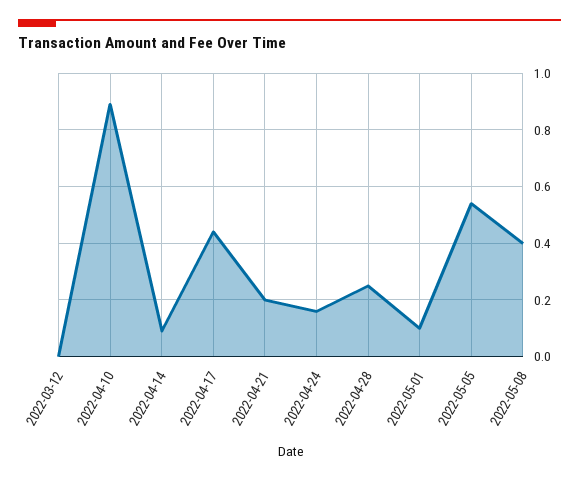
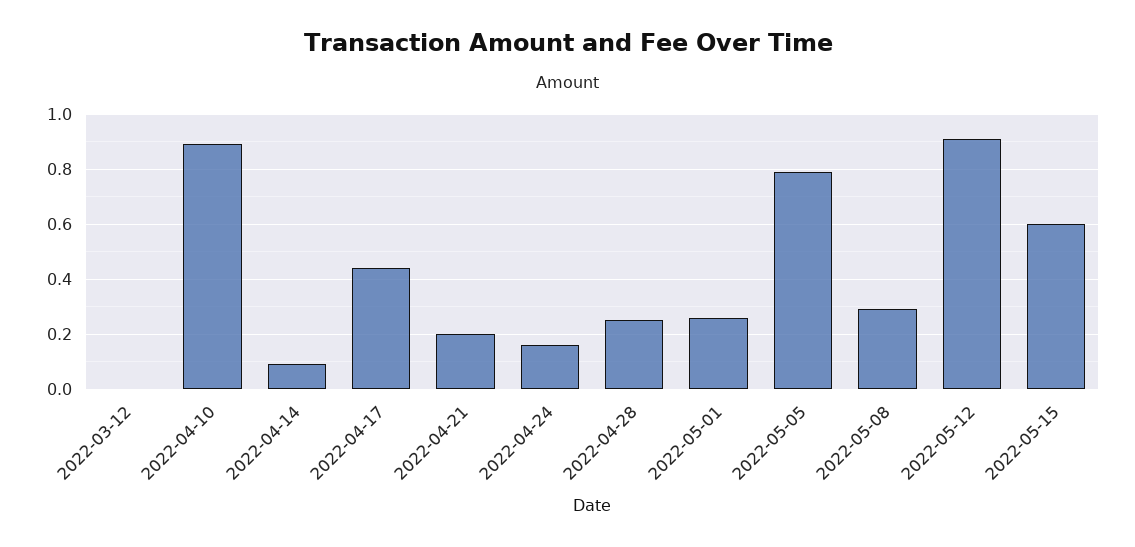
2022-05-01: 0.1 -> 0.25
2022-05-05: 0.55 -> 0.8
2022-05-08: 0.4 -> 0.3
2022-05-12: none -> 0.9
2022-05-15: none -> 0.6

